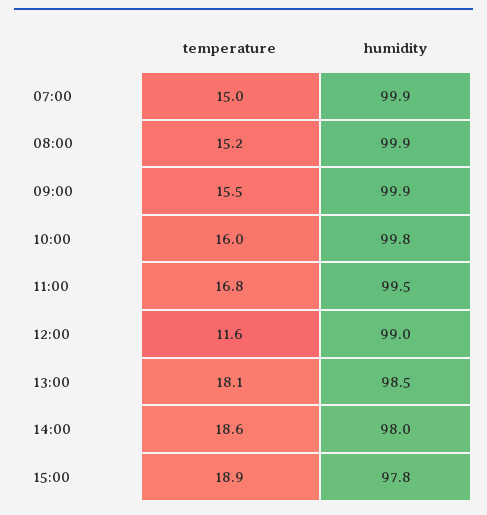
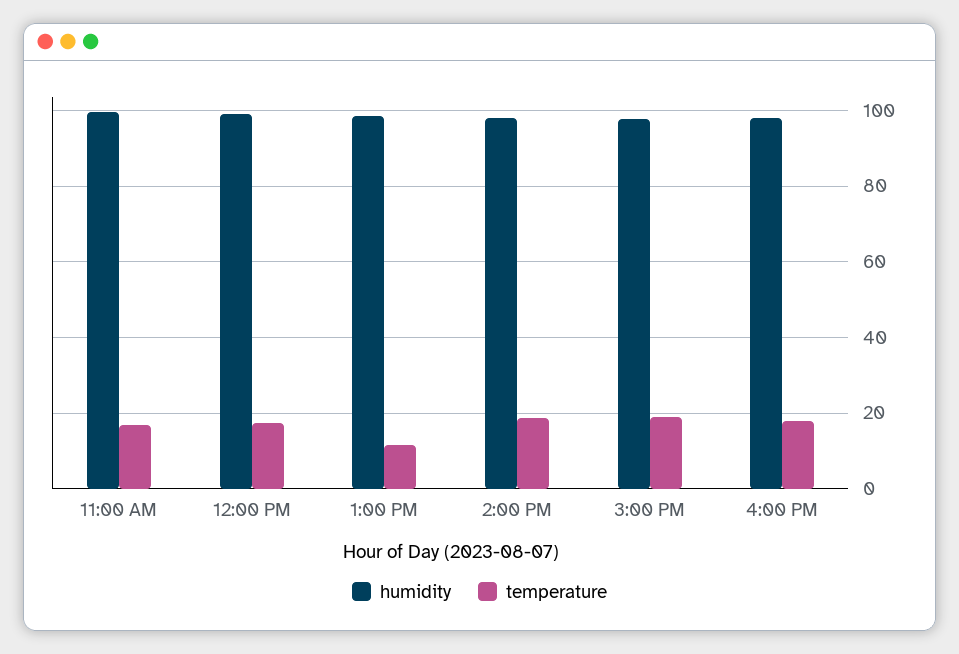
temperature, 07:00: 15 -> none
humidity, 07:00: 99.9 -> none
temperature, 08:00: 15.2 -> none
humidity, 08:00: 99.9 -> none
temperature, 09:00: 15.5 -> none
humidity, 09:00: 99.9 -> none
temperature, 10:00: 16 -> none
humidity, 10:00: 99.8 -> none
temperature, 12:00: 11.6 -> 18
temperature, 13:00: 18.1 -> 12
humidity, 4:00 PM: none -> 98
temperature, 4:00 PM: none -> 18

